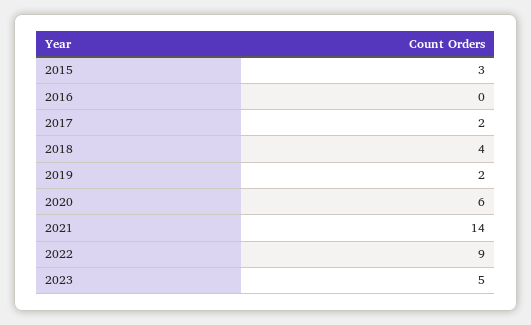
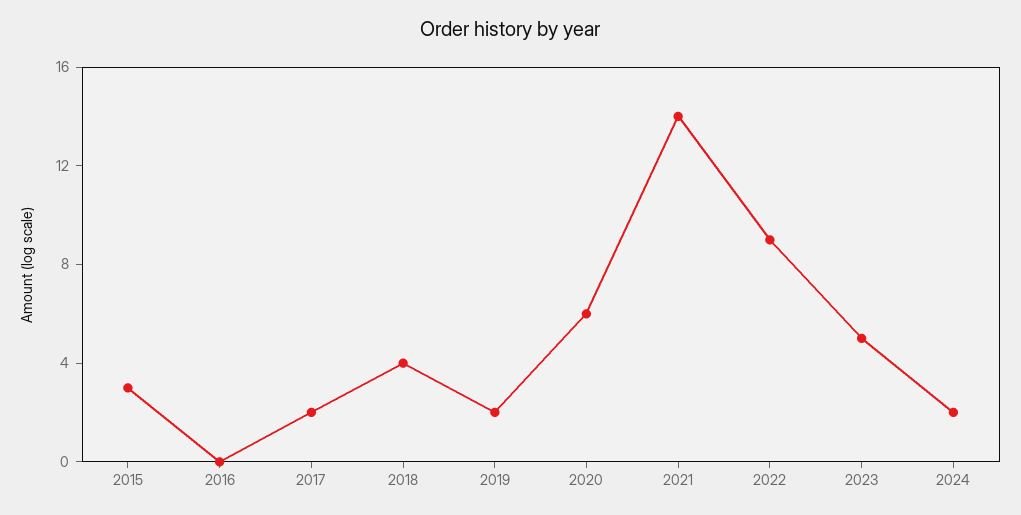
2024: none -> 2

